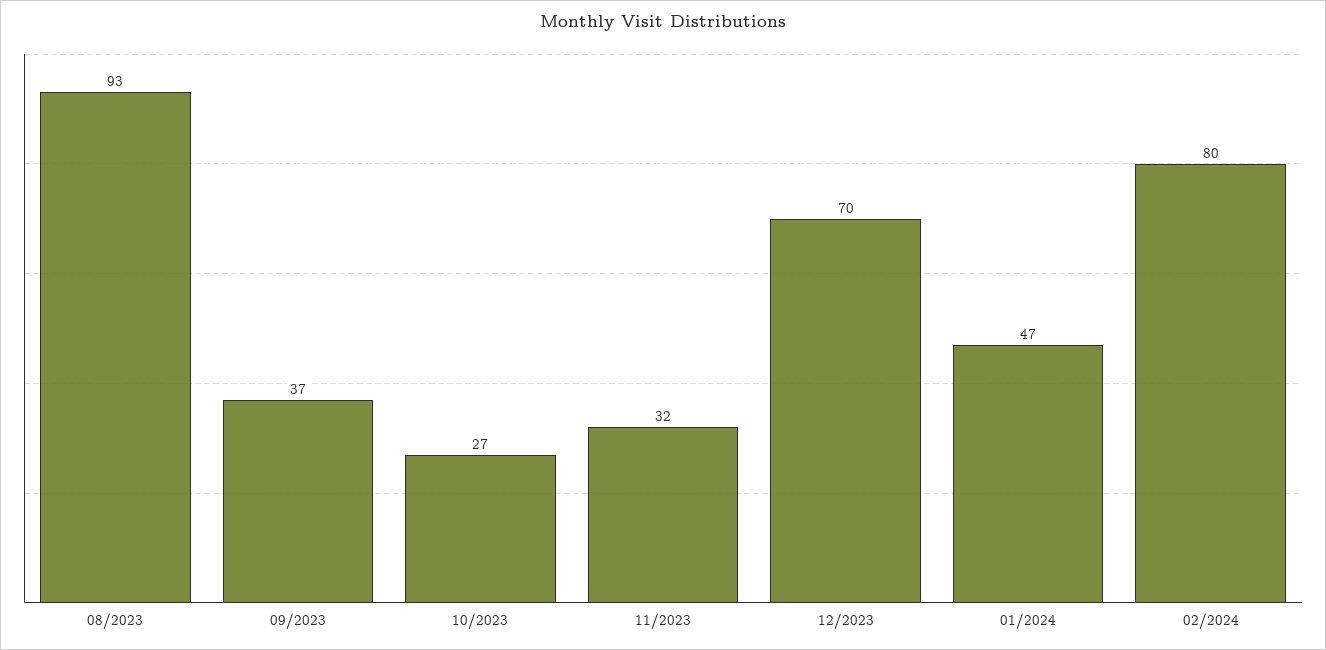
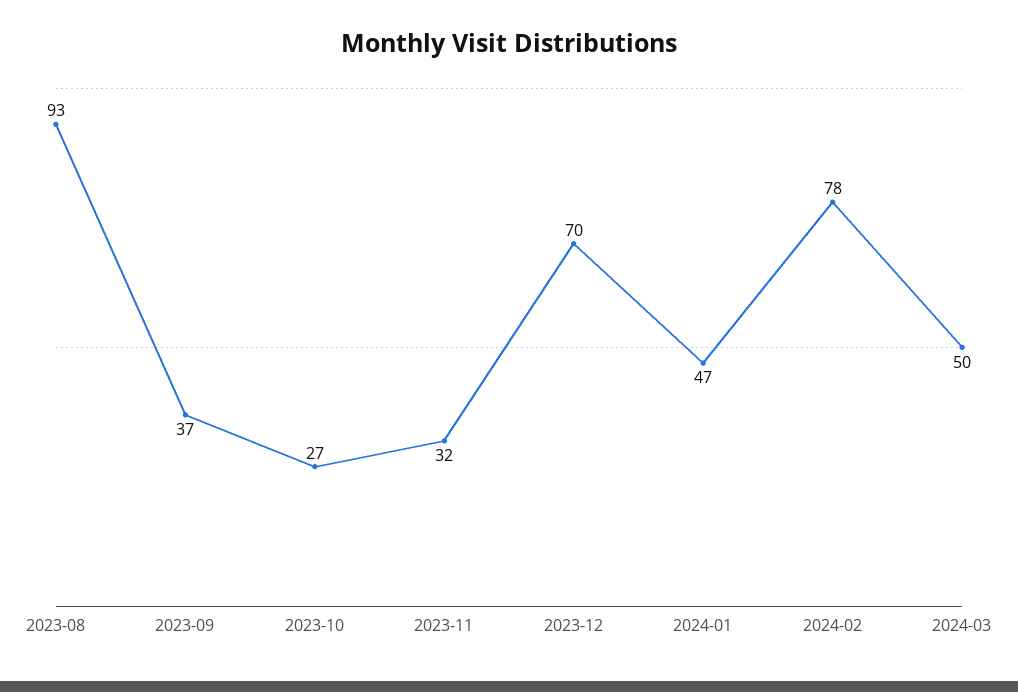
02/2024: 80 -> 78
2024-03: none -> 50

